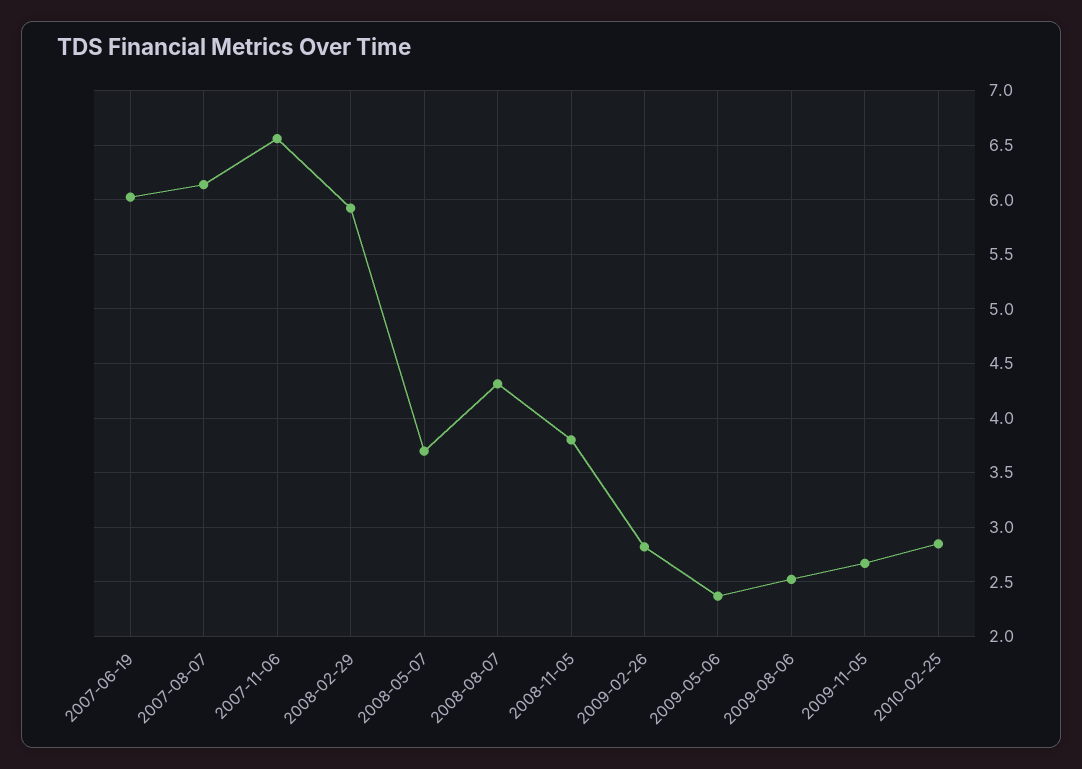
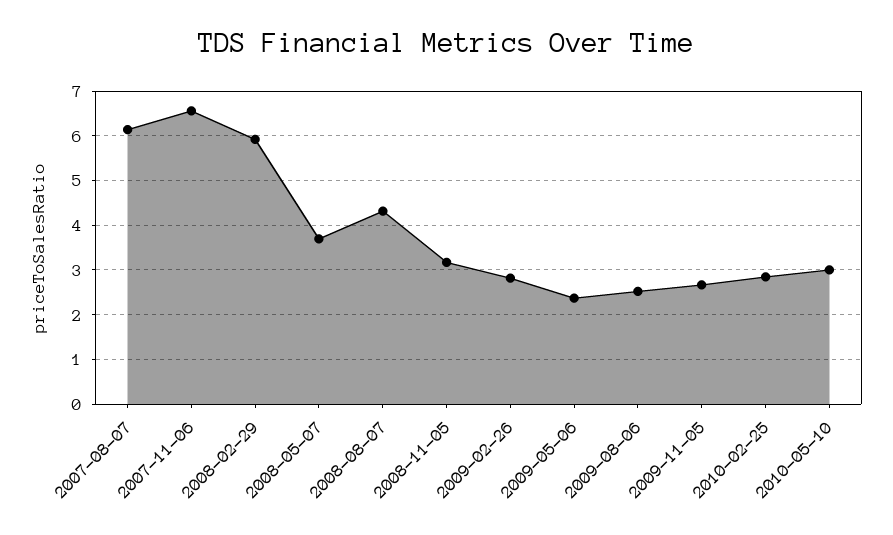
2007-06-19: 6 -> none
2008-11-05: 3.8 -> 3.2
2010-05-10: none -> 3

